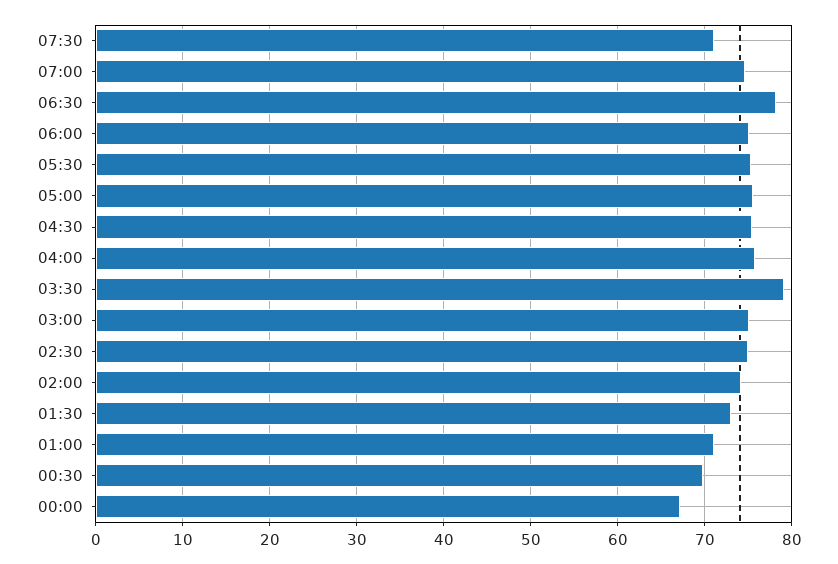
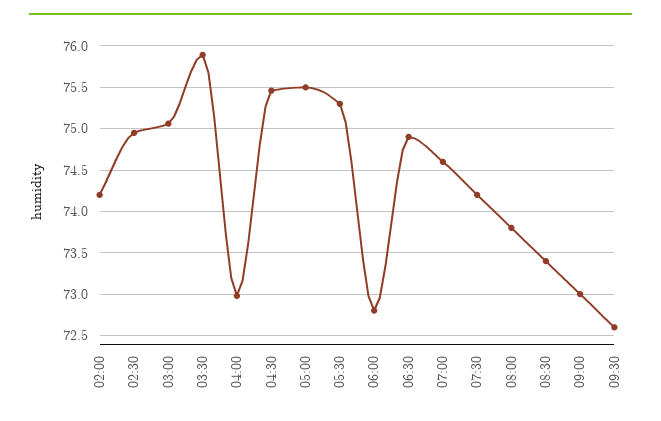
07:30: 71 -> 74.2
06:30: 78 -> 74.9
06:00: 75 -> 72.8
04:00: 76 -> 73
03:30: 79 -> 75.9
01:30: 73 -> none
01:00: 71 -> none
00:30: 70 -> none
00:00: 67 -> none
08:00: none -> 73.8
08:30: none -> 73.4
09:00: none -> 73
09:30: none -> 72.6

